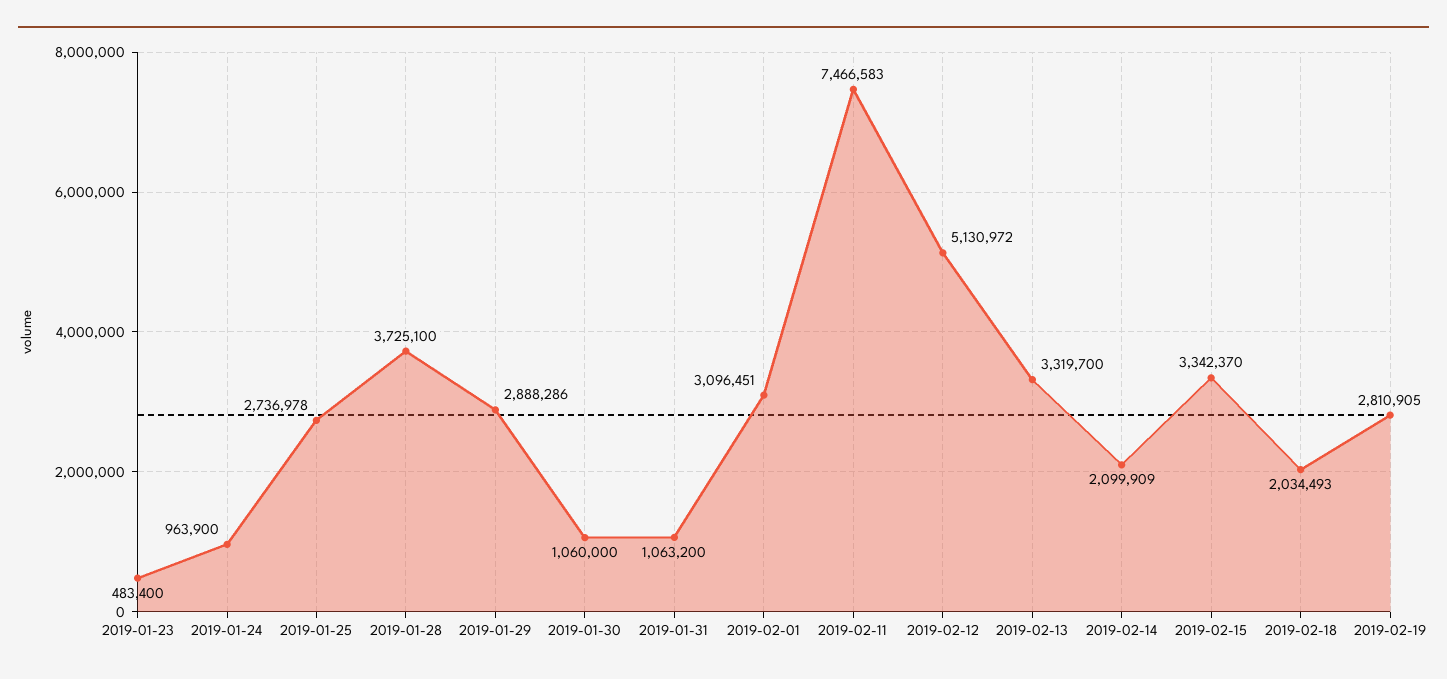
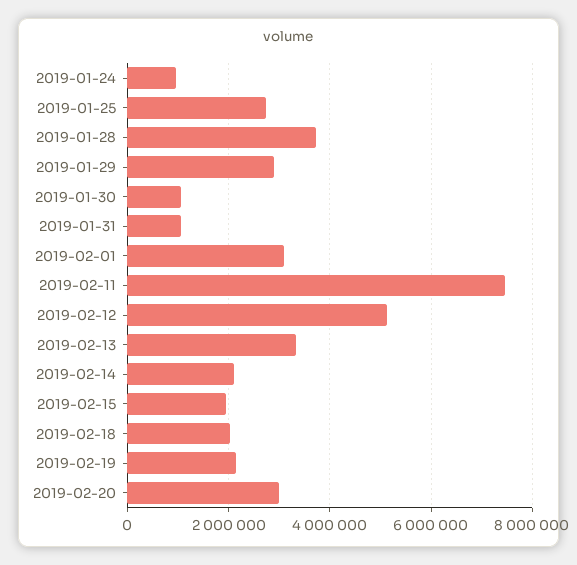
2019-01-23: 483400 -> none
2019-02-15: 3342370 -> 2000000
2019-02-19: 2810905 -> 2200000
2019-02-20: none -> 3000000

